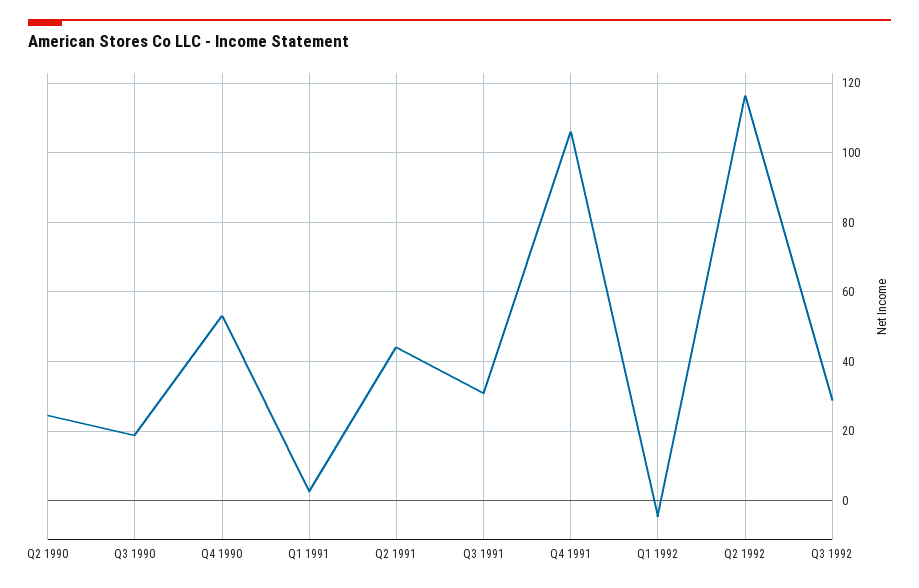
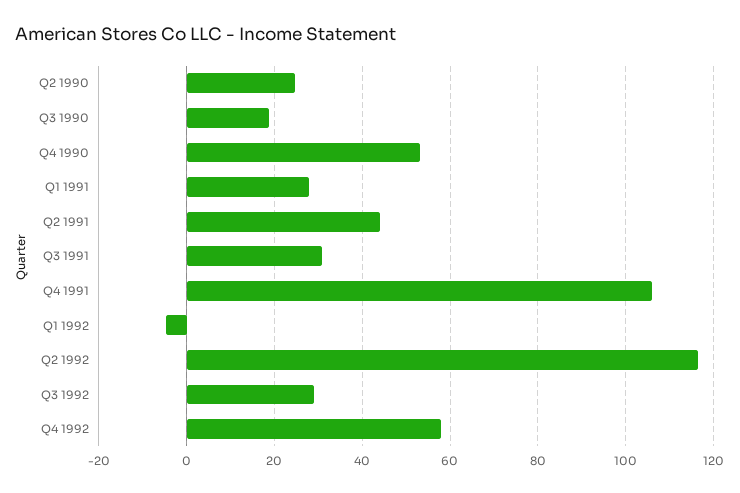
Q1 1991: 2 -> 28
Q4 1992: none -> 58

